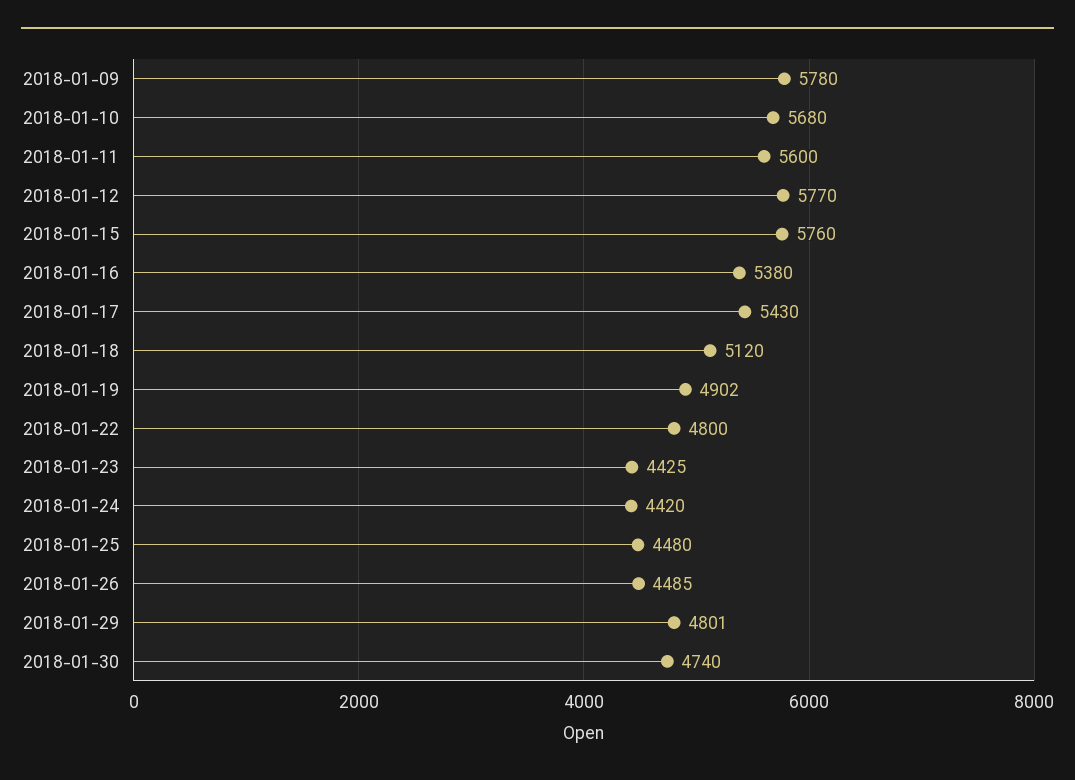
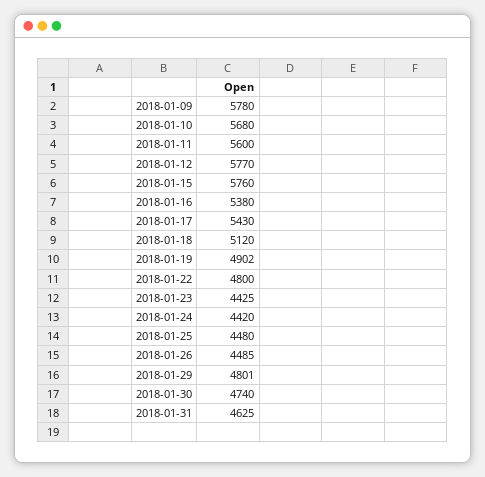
2018-01-31: none -> 4625

